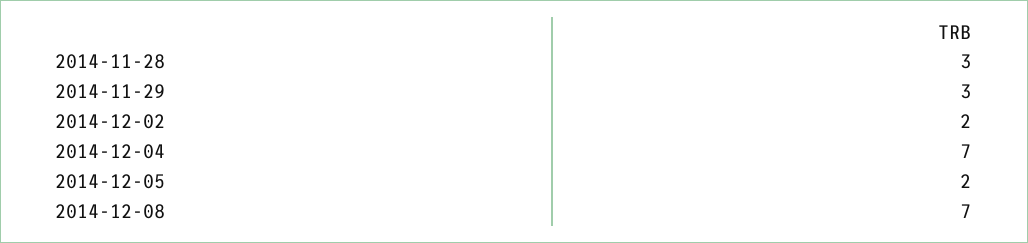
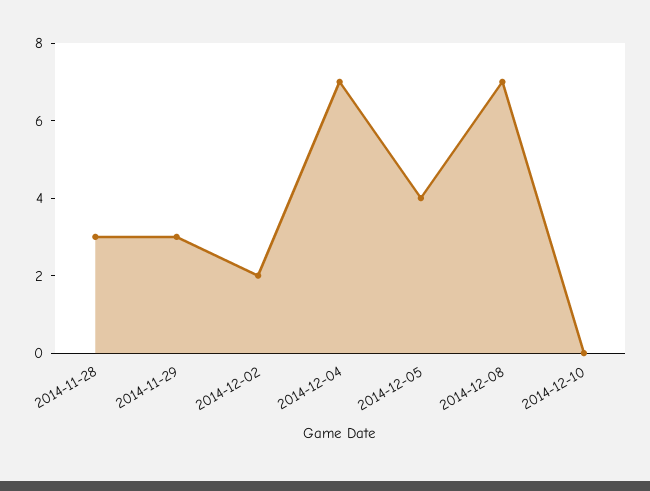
2014-12-05: 2 -> 4
2014-12-10: none -> 0

